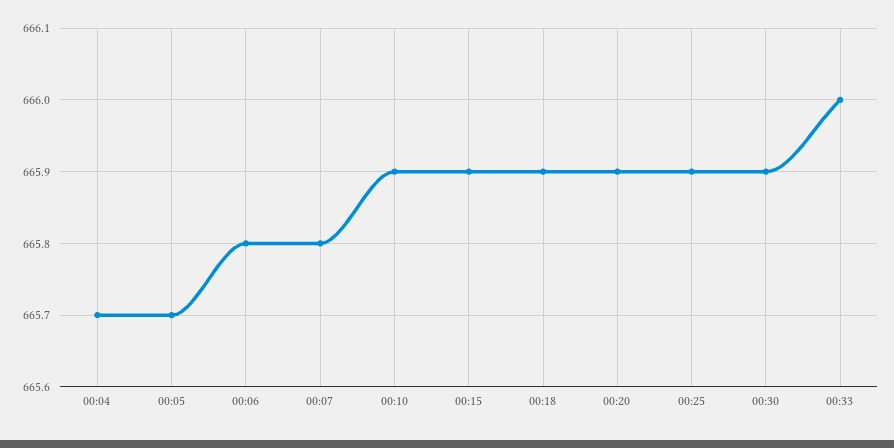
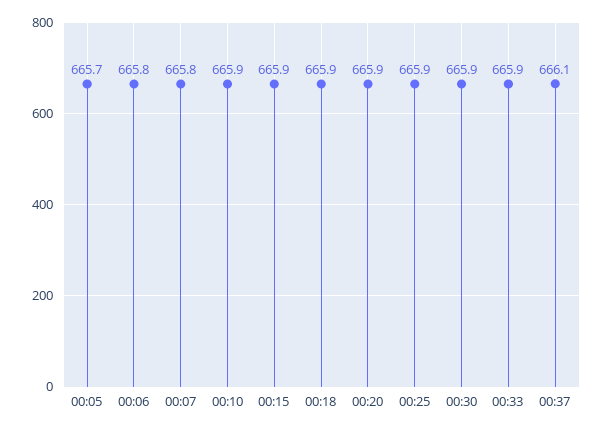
00:04: 665.7 -> none
00:33: 666 -> 665.9
00:37: none -> 666.1

